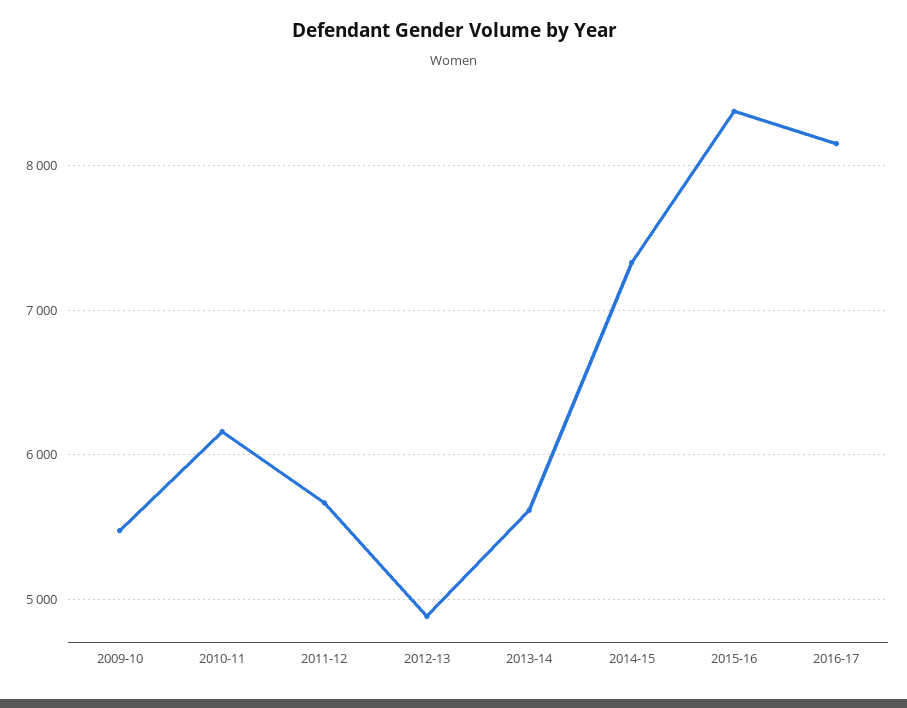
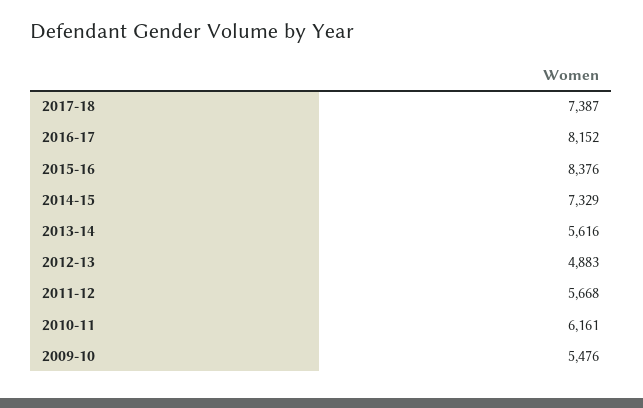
2017-18: none -> 7387

